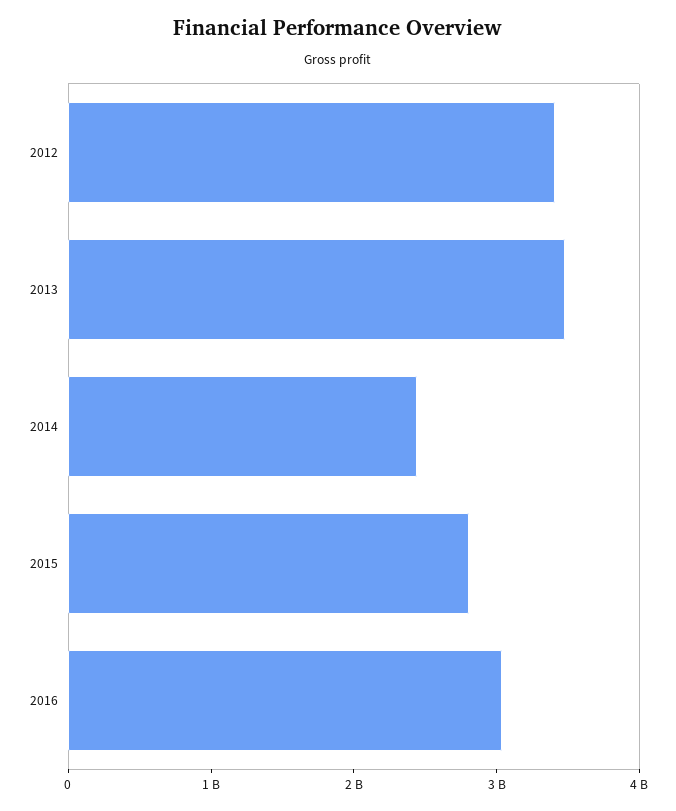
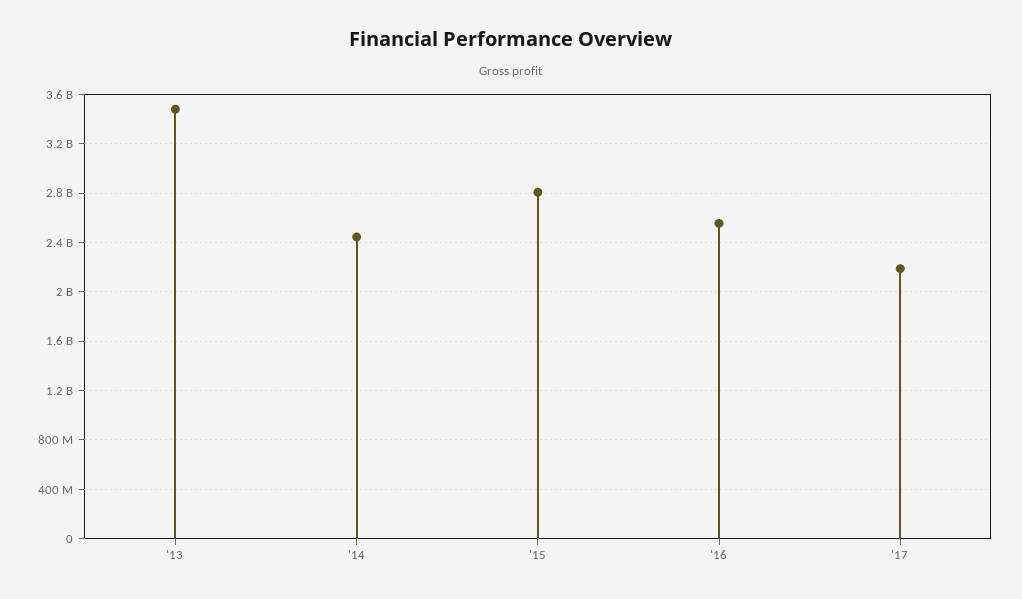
2012: 3400000000 -> none
2016: 3000000000 -> 2550000000
'17: none -> 2200000000

